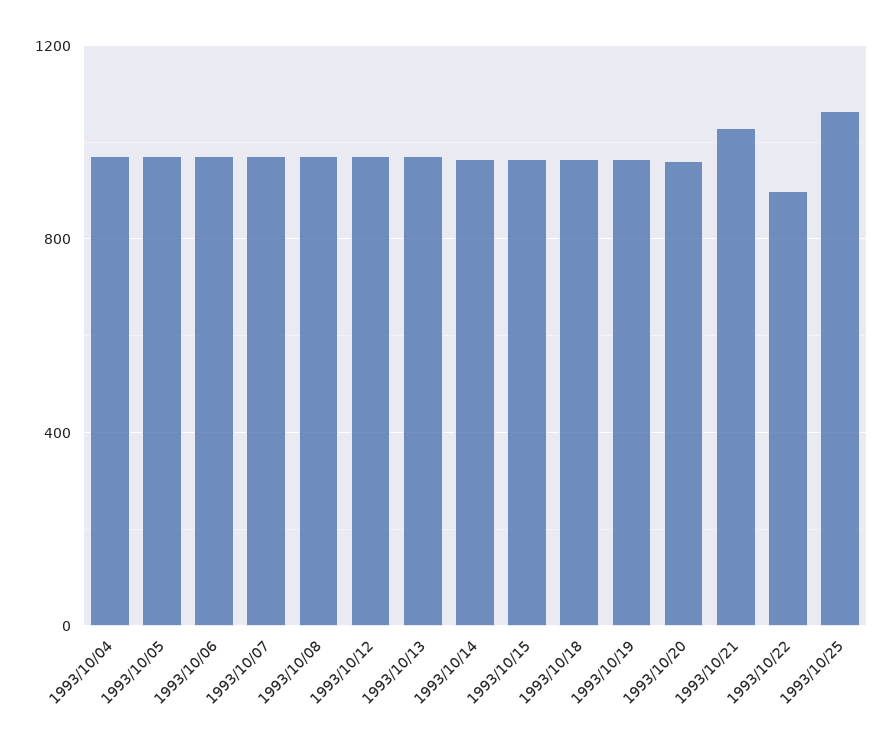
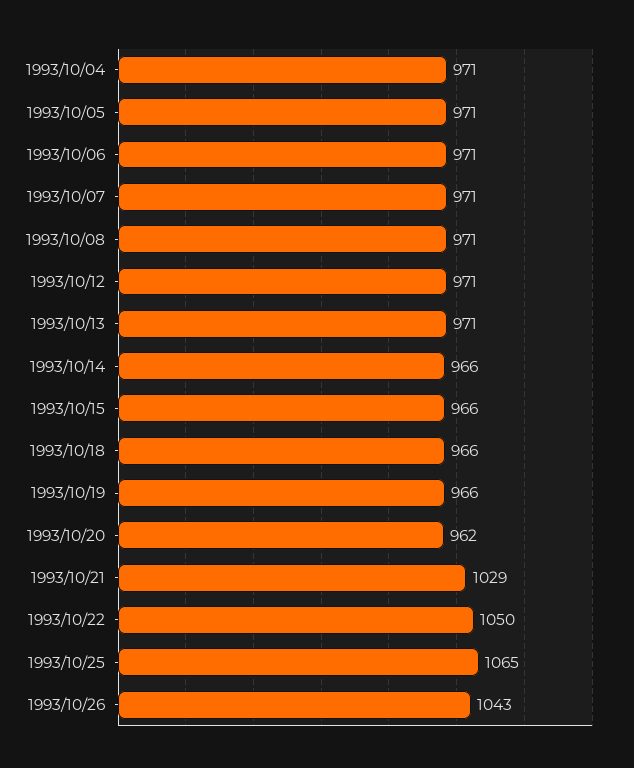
1993/10/22: 900 -> 1050
1993/10/26: none -> 1043

